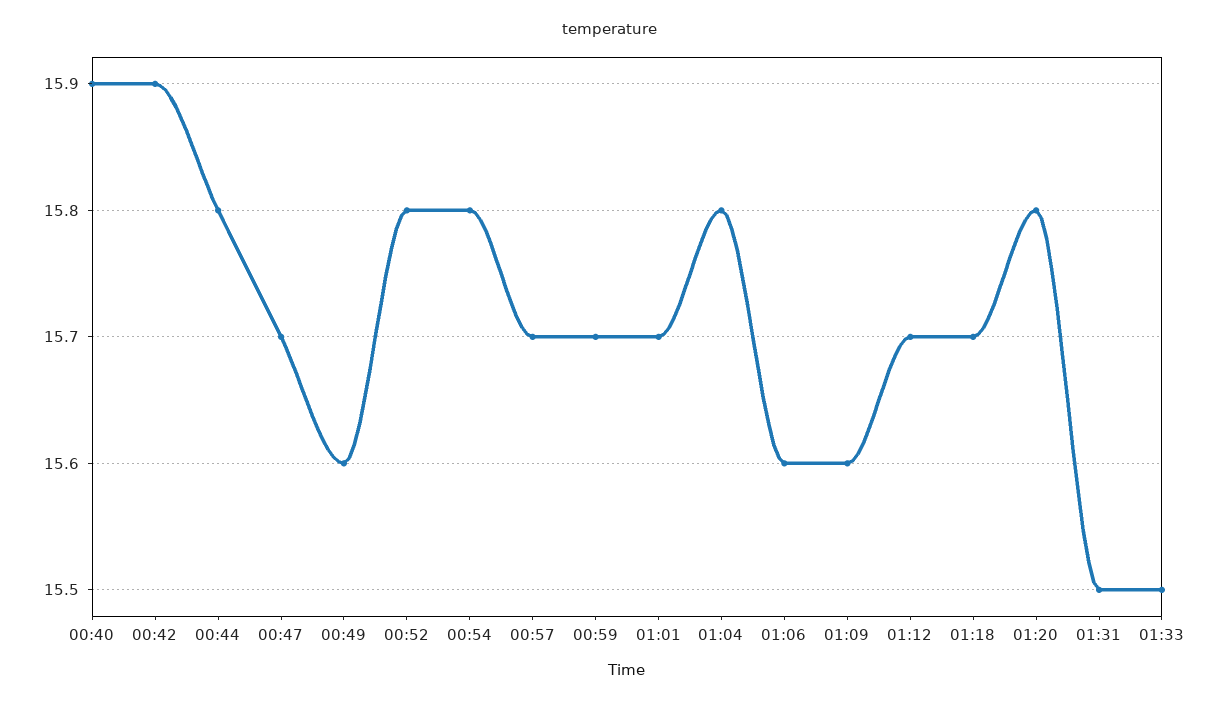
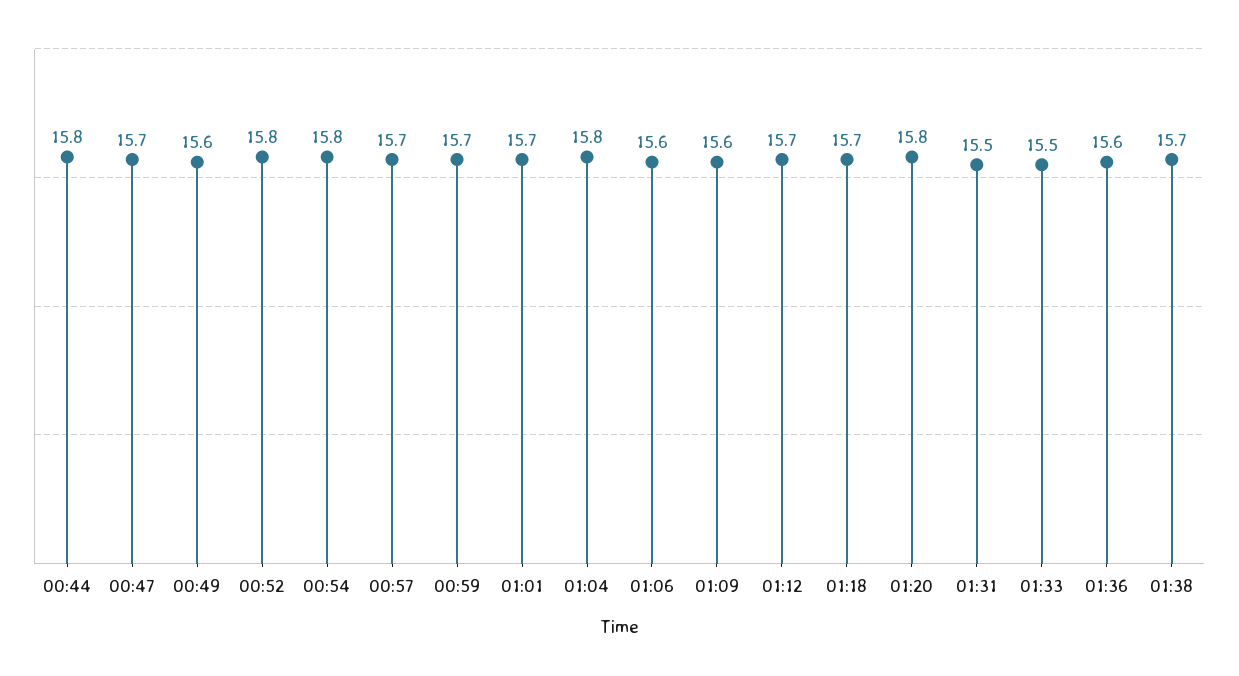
00:40: 15.9 -> none
00:42: 15.9 -> none
01:36: none -> 15.6
01:38: none -> 15.7

